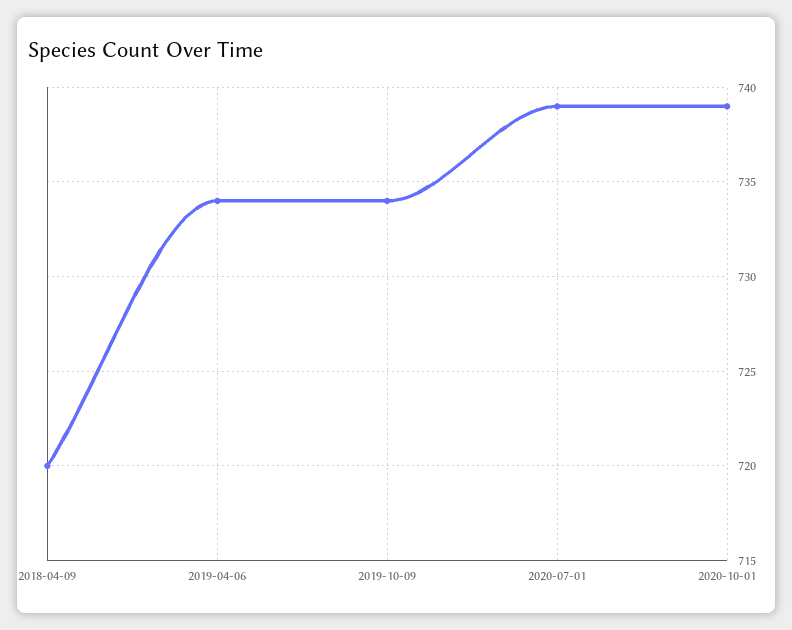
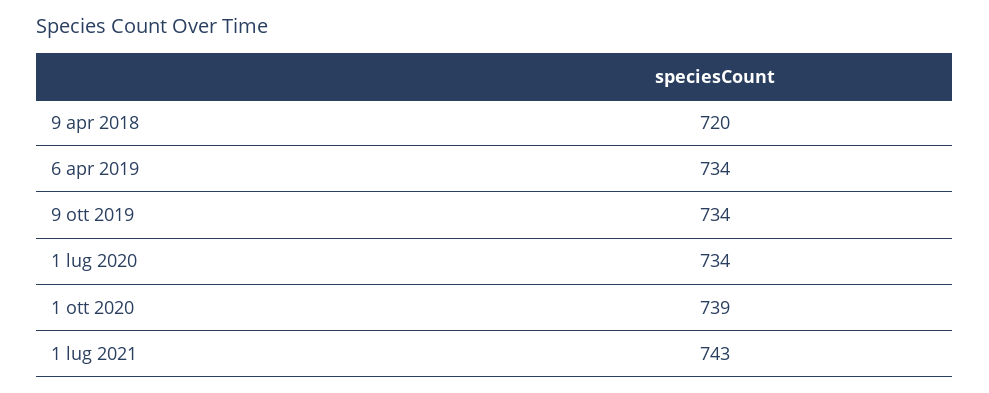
2020-07-01: 739 -> 734
1 lug 2021: none -> 743

